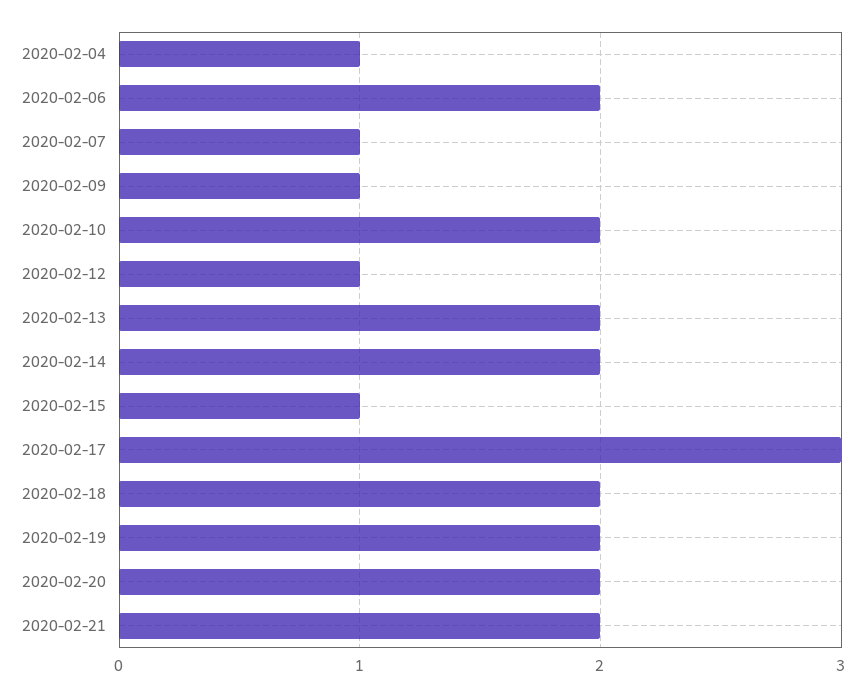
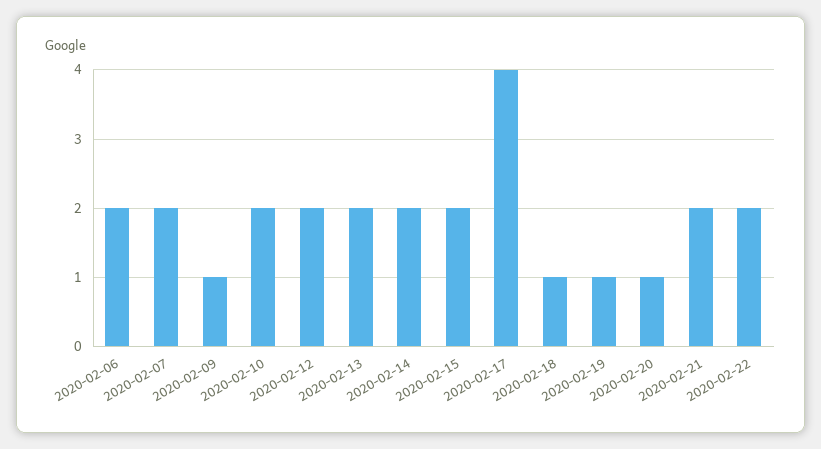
2020-02-04: 1 -> none
2020-02-07: 1 -> 2
2020-02-12: 1 -> 2
2020-02-15: 1 -> 2
2020-02-17: 3 -> 4
2020-02-18: 2 -> 1
2020-02-19: 2 -> 1
2020-02-20: 2 -> 1
2020-02-22: none -> 2

